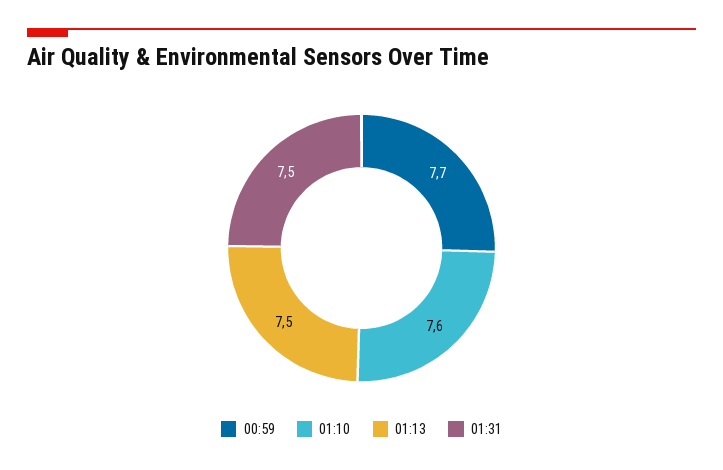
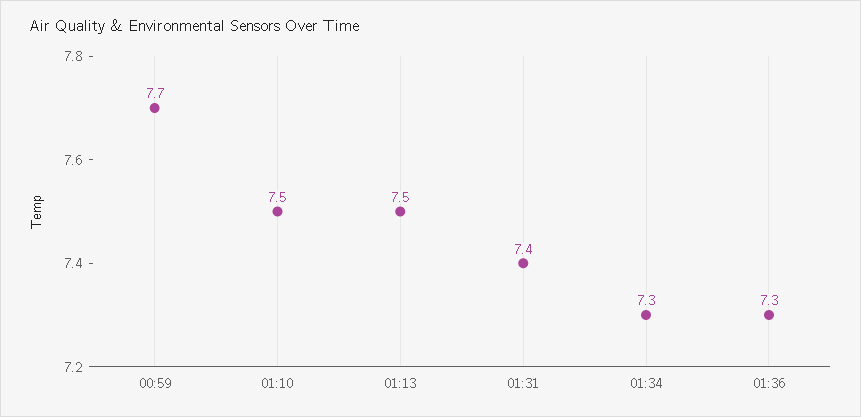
01:10: 7.6 -> 7.5
01:31: 7.5 -> 7.4
01:34: none -> 7.3
01:36: none -> 7.3

